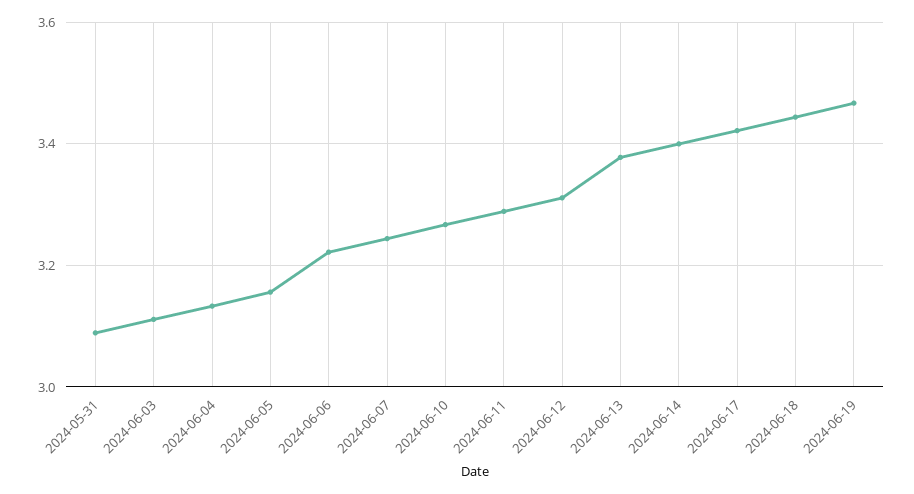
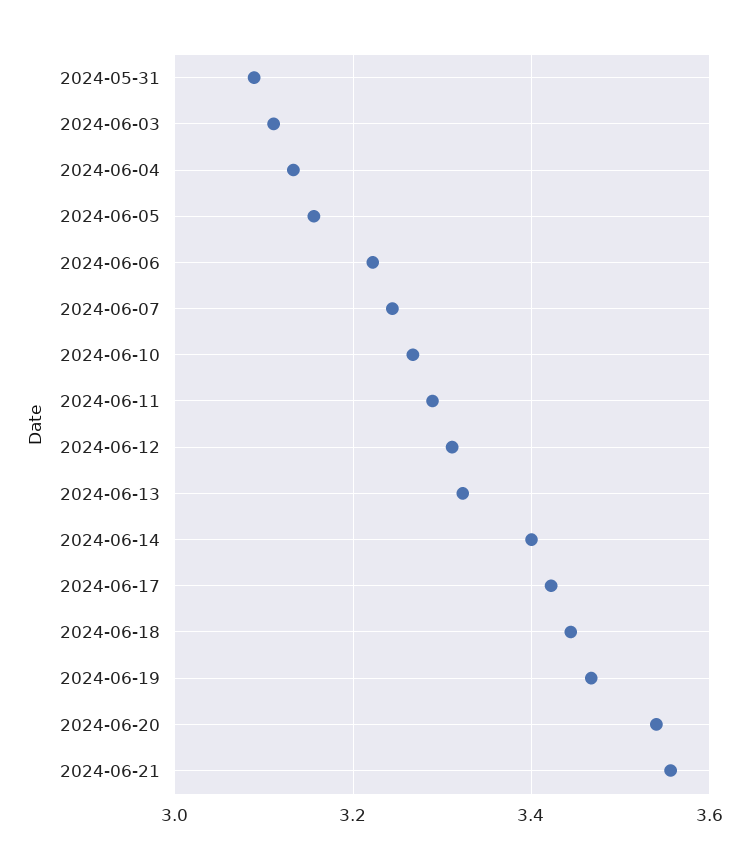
2024-06-13: 3.38 -> 3.32
2024-06-20: none -> 3.54
2024-06-21: none -> 3.56

